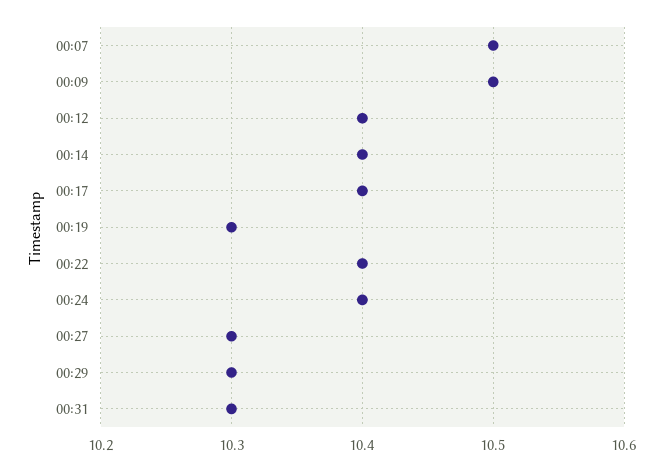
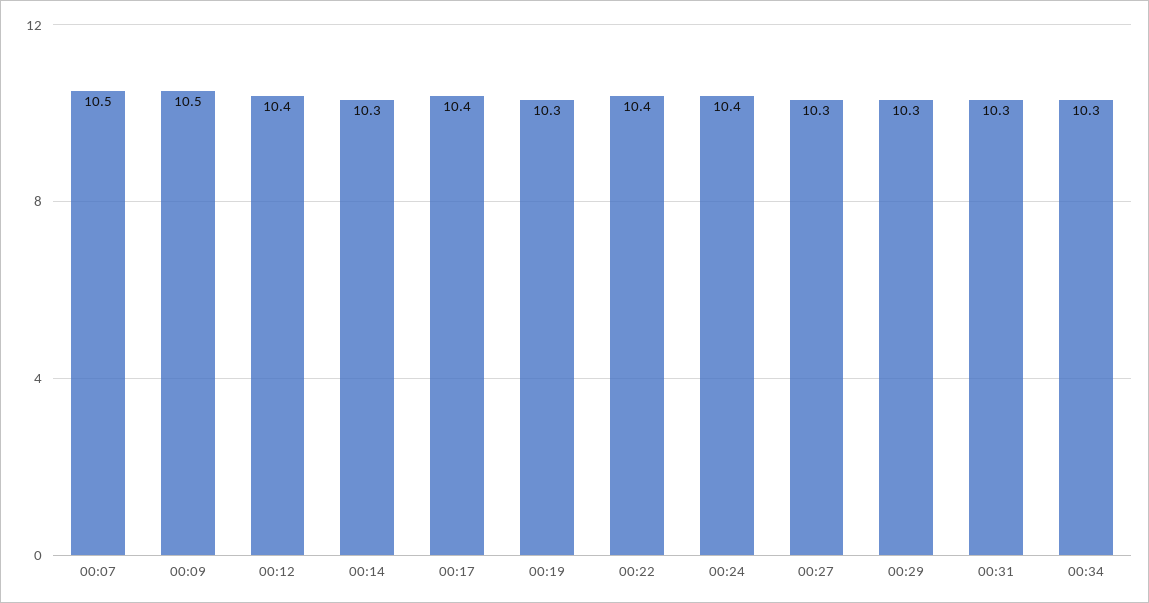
00:14: 10.4 -> 10.3
00:34: none -> 10.3

